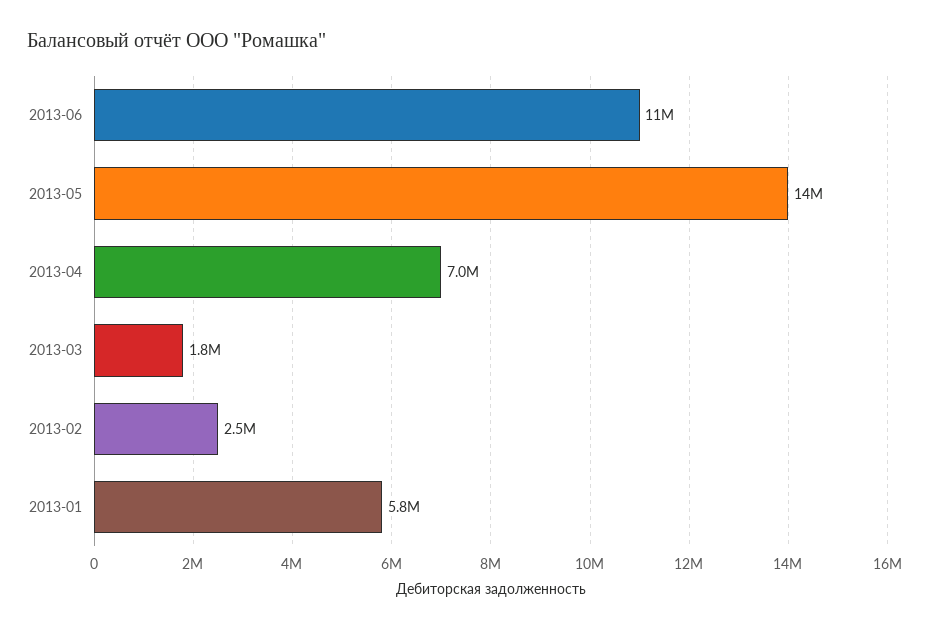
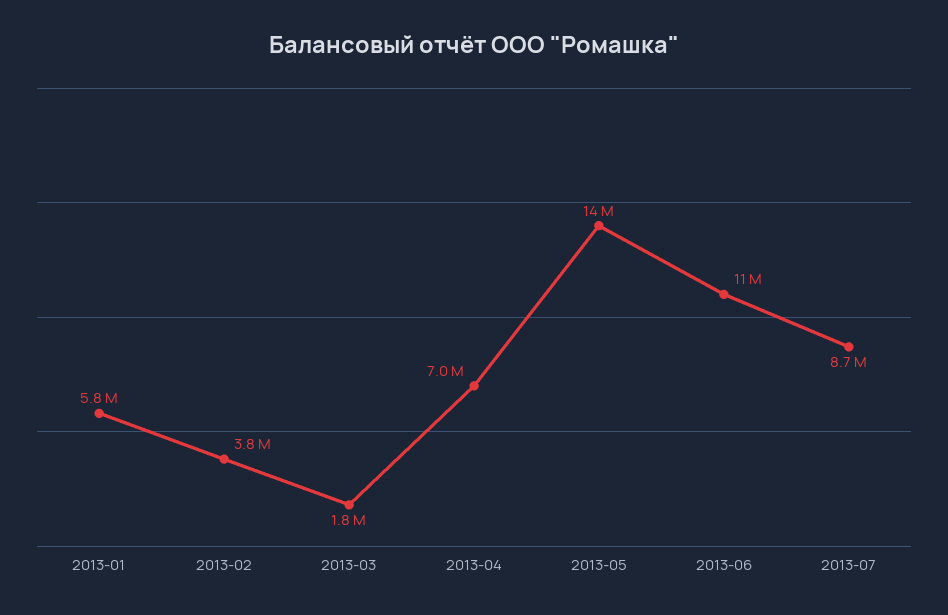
2013-02: 2500000 -> 3800000
2013-07: none -> 8700000

